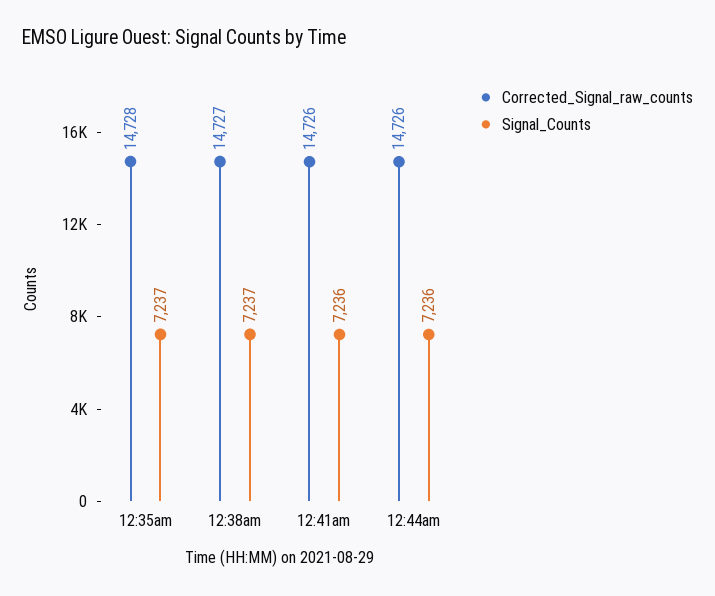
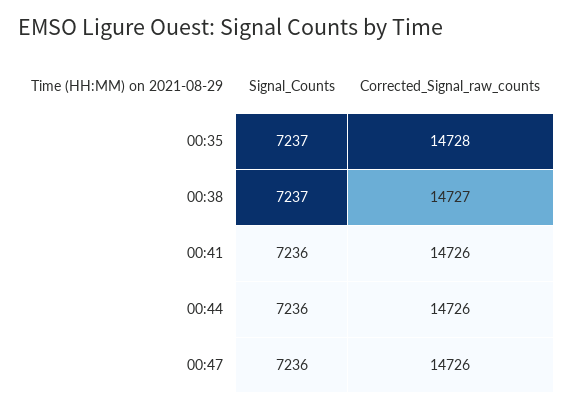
Signal_Counts, 00:47: none -> 7236
Corrected_Signal_raw_counts, 00:47: none -> 14726

